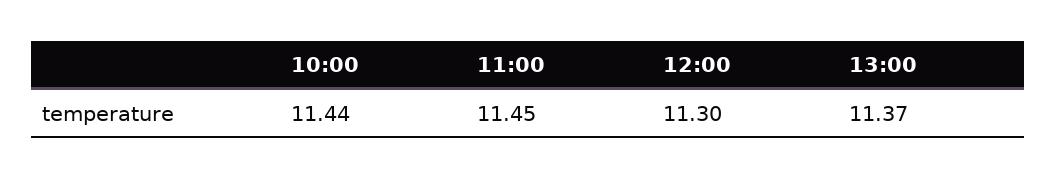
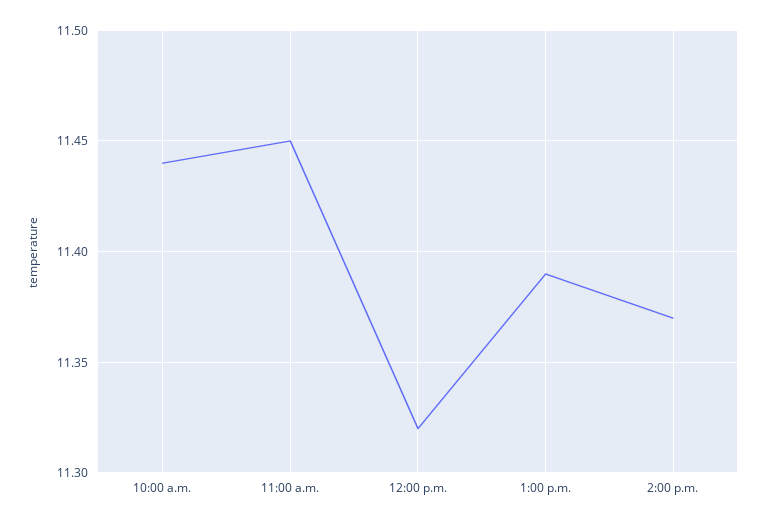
12:00: 11.3 -> 11.32
13:00: 11.37 -> 11.39
2:00 p.m.: none -> 11.37

